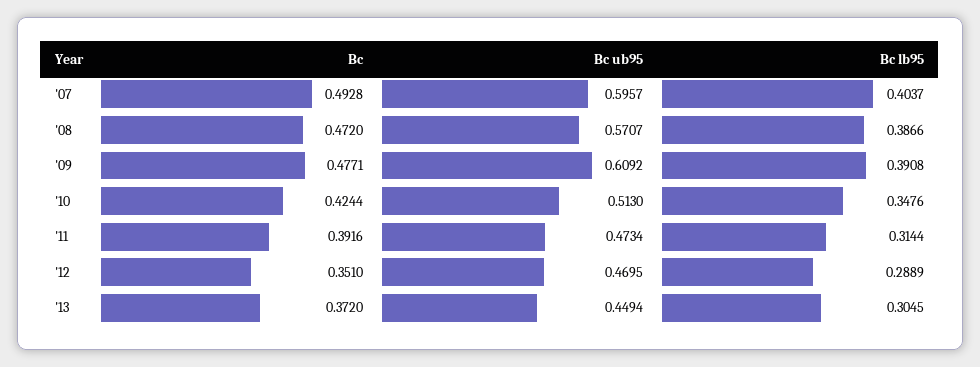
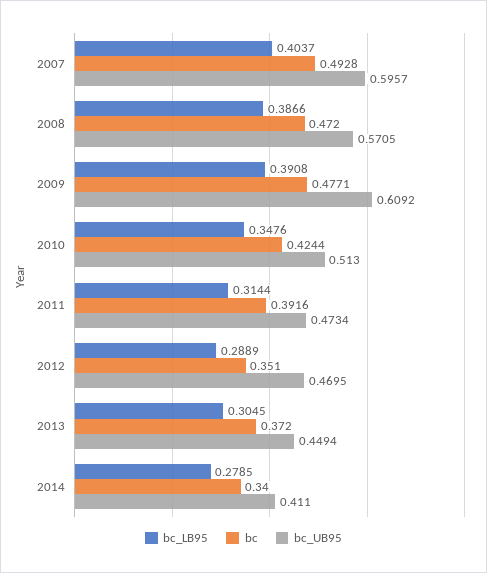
Bc ub95, '08: 0.5707 -> 0.5705
Bc lb95, 2014: none -> 0.2785
Bc, 2014: none -> 0.34
Bc ub95, 2014: none -> 0.411

